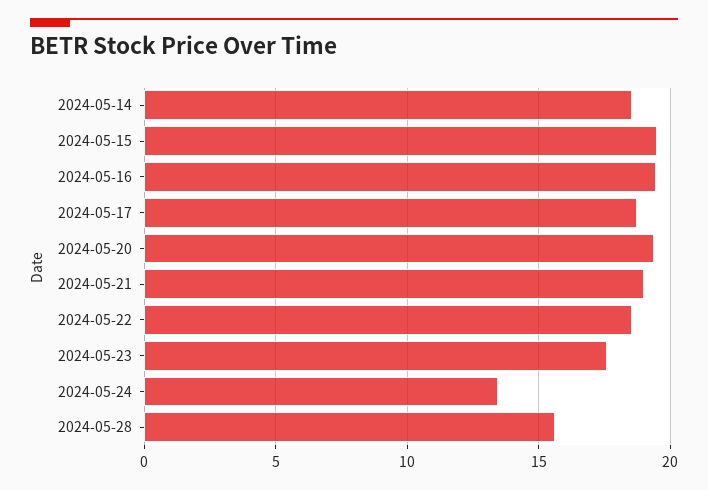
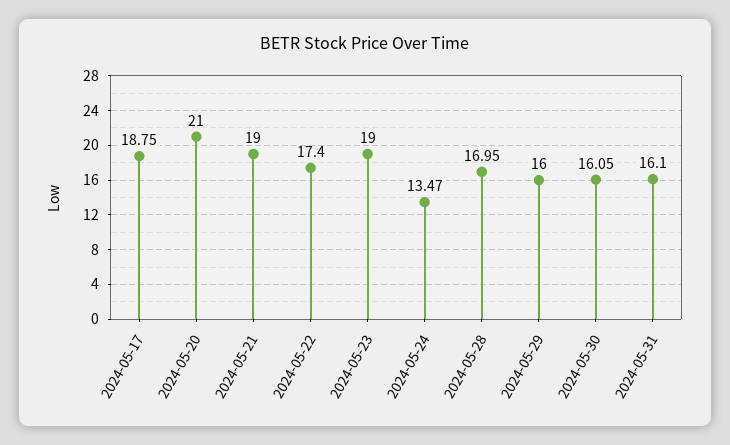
2024-05-14: 18.5 -> none
2024-05-15: 19.5 -> none
2024-05-16: 19.5 -> none
2024-05-20: 19.5 -> 21
2024-05-22: 18.5 -> 17.4
2024-05-23: 17.5 -> 19
2024-05-28: 15.5 -> 16.95
2024-05-29: none -> 16
2024-05-30: none -> 16.05
2024-05-31: none -> 16.1

